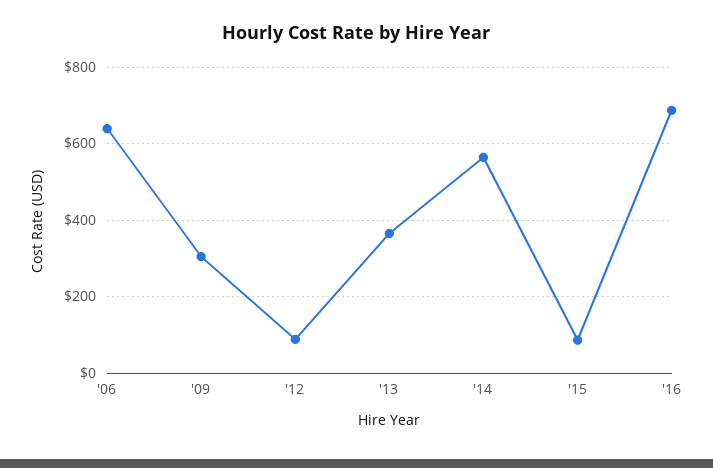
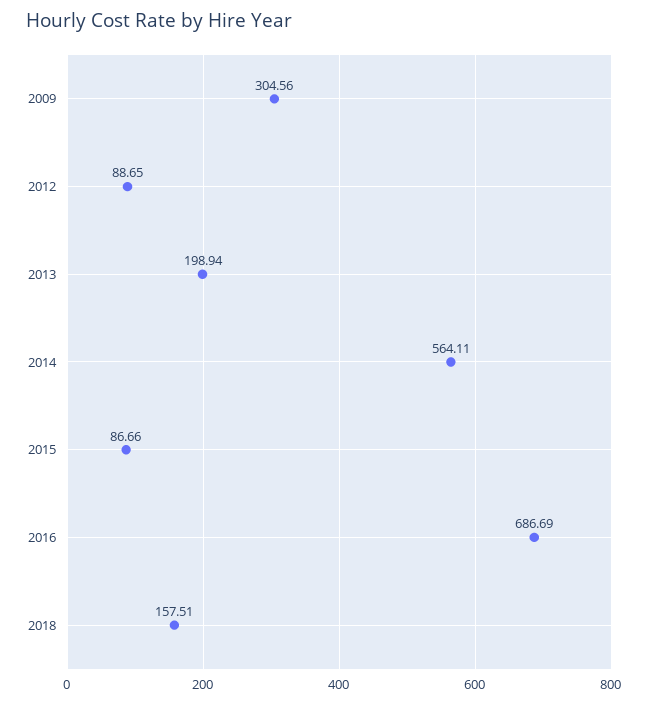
'06: 640 -> none
'13: 360 -> 198.94
2018: none -> 157.51

